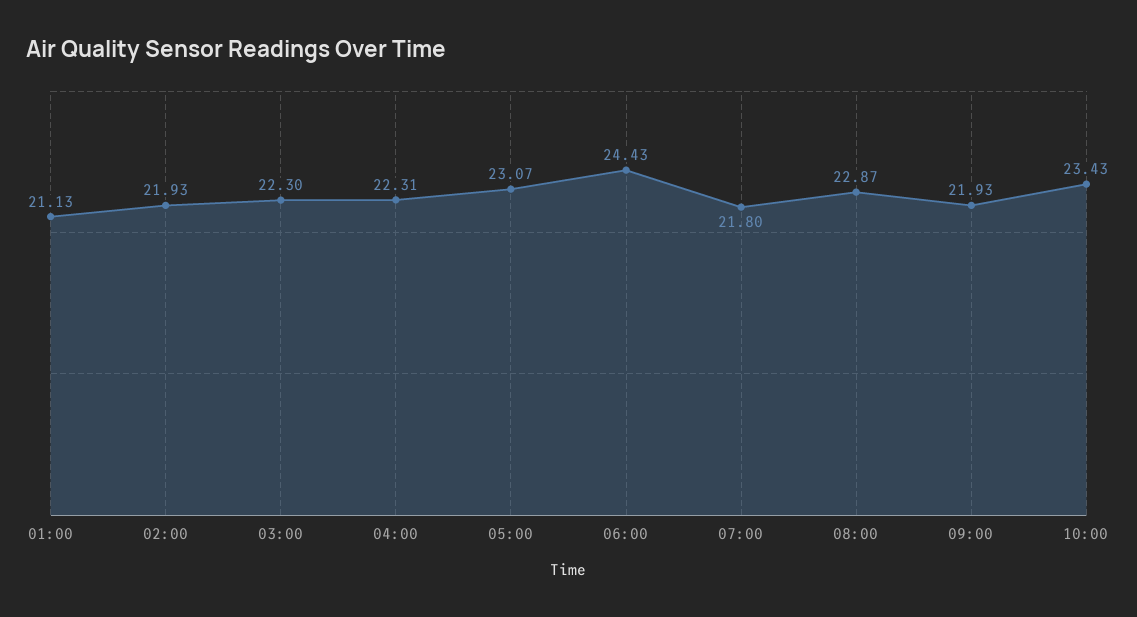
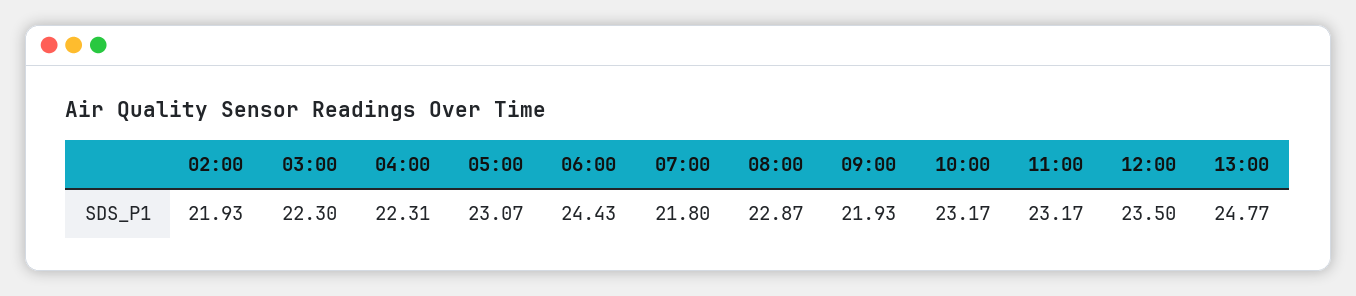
01:00: 21.13 -> none
10:00: 23.43 -> 23.17
11:00: none -> 23.17
12:00: none -> 23.5
13:00: none -> 24.77

